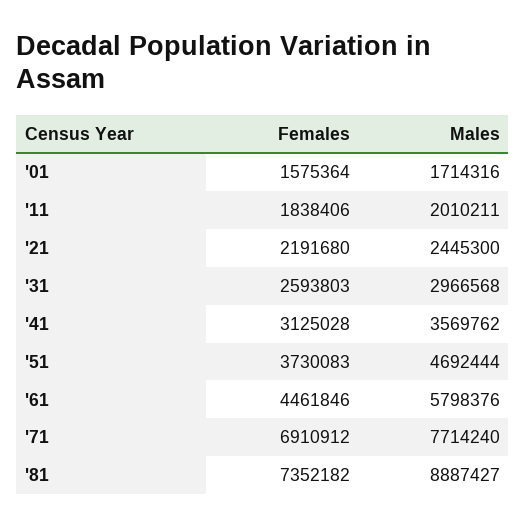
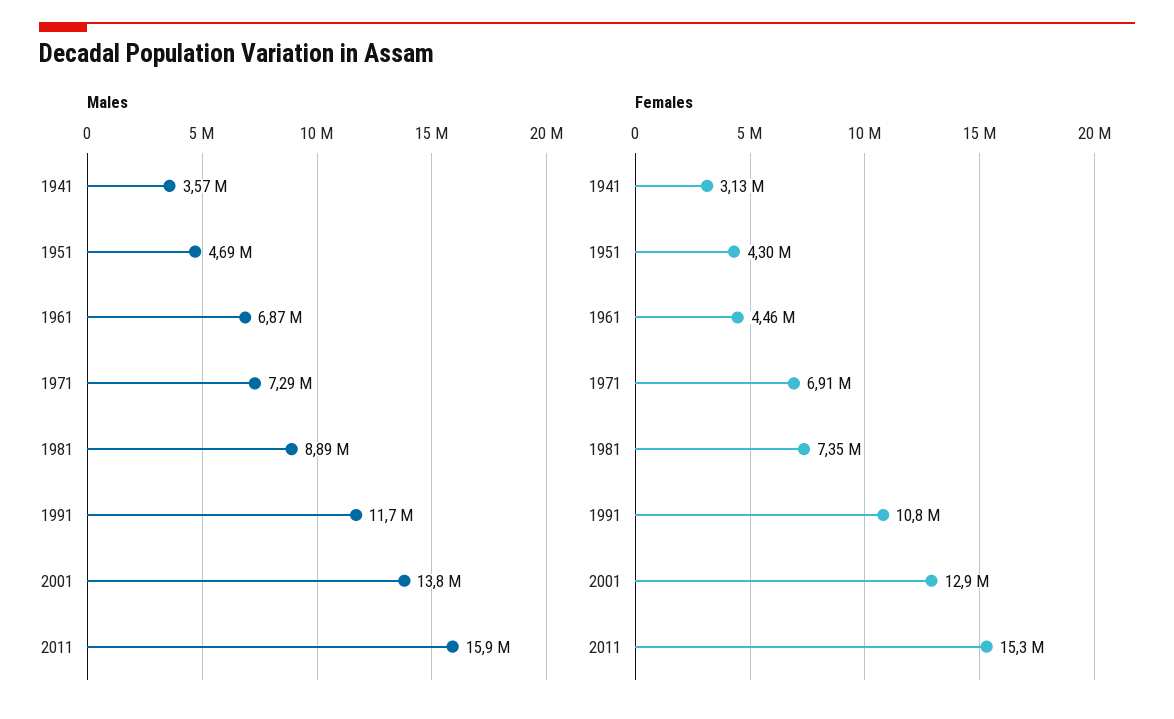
Females, '01: 1575364 -> none
Males, '01: 1714316 -> none
Females, '11: 1838406 -> none
Males, '11: 2010211 -> none
Females, '21: 2191680 -> none
Males, '21: 2445300 -> none
Females, '31: 2593803 -> none
Males, '31: 2966568 -> none
Females, '51: 3730083 -> 4300000
Males, '61: 5798376 -> 6870000
Males, '71: 7714240 -> 7290000
Males, 1991: none -> 11700000
Males, 2001: none -> 13800000
Males, 2011: none -> 15900000
Females, 1991: none -> 10800000
Females, 2001: none -> 12900000
Females, 2011: none -> 15300000

